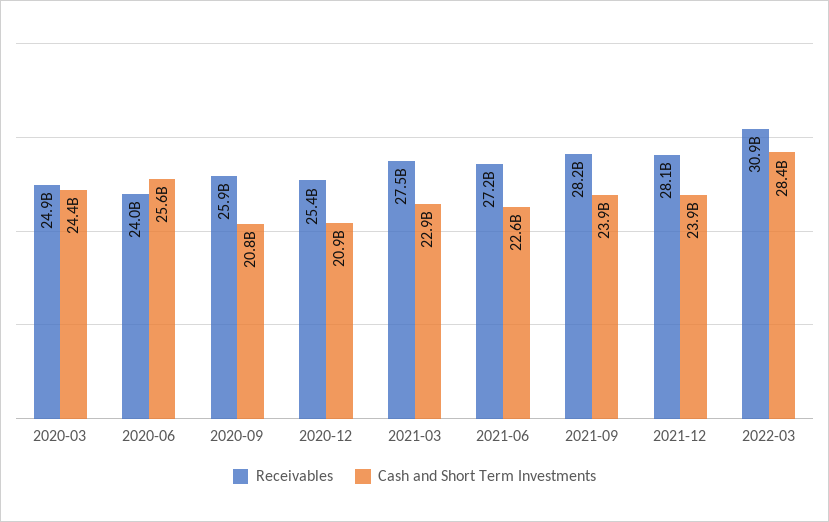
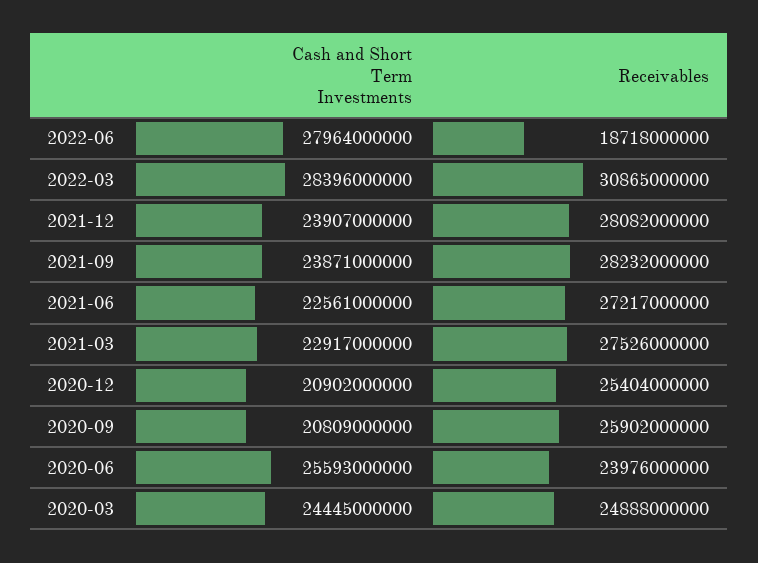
Cash and Short Term Investments, 2022-06: none -> 27964000000
Receivables, 2022-06: none -> 18718000000

